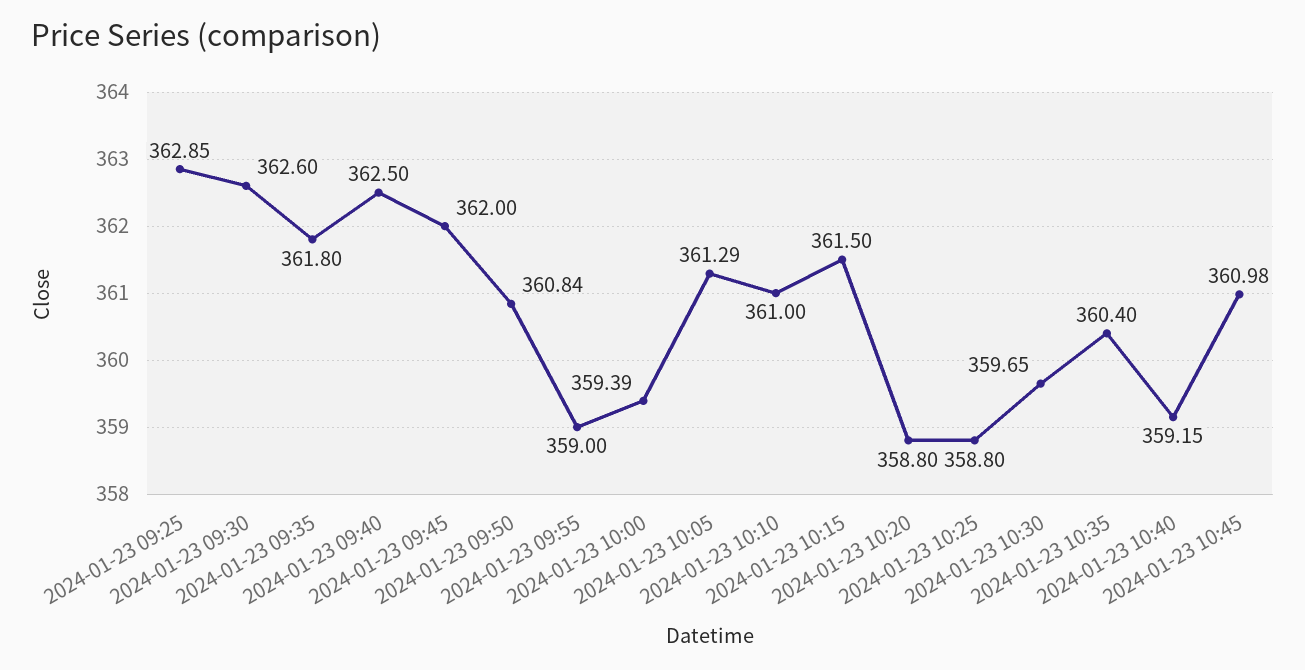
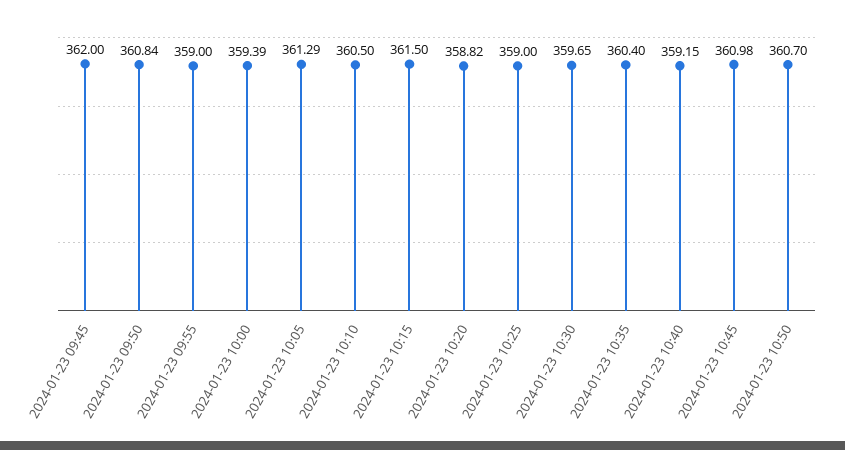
2024-01-23 09:25: 362.85 -> none
2024-01-23 09:30: 362.6 -> none
2024-01-23 09:35: 361.8 -> none
2024-01-23 09:40: 362.5 -> none
2024-01-23 10:10: 361 -> 360.5
2024-01-23 10:20: 358.8 -> 358.82
2024-01-23 10:25: 358.8 -> 359
2024-01-23 10:50: none -> 360.7

